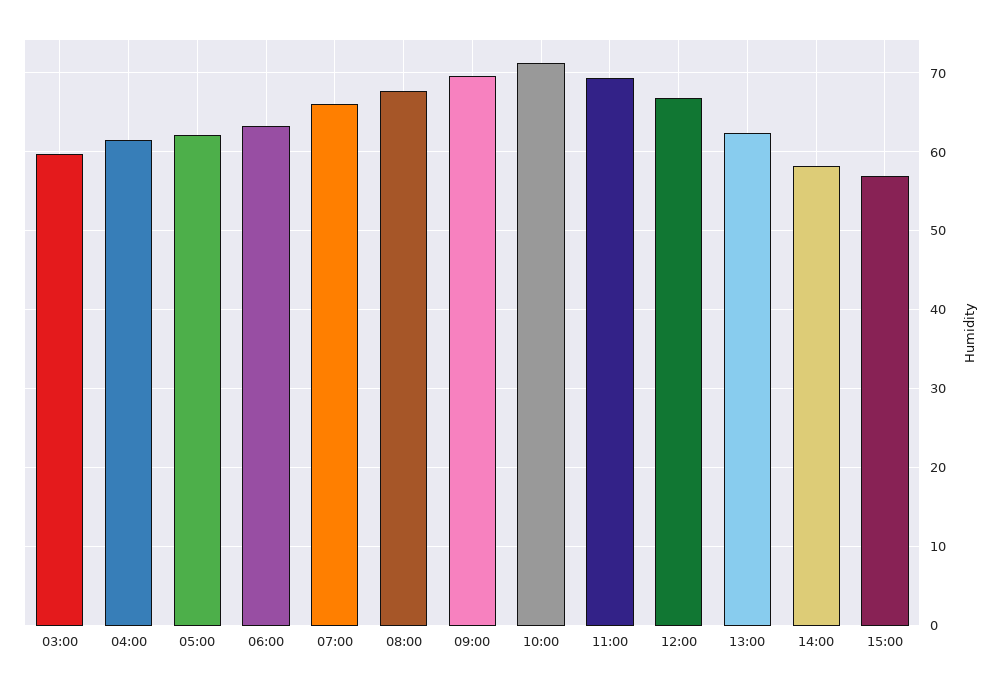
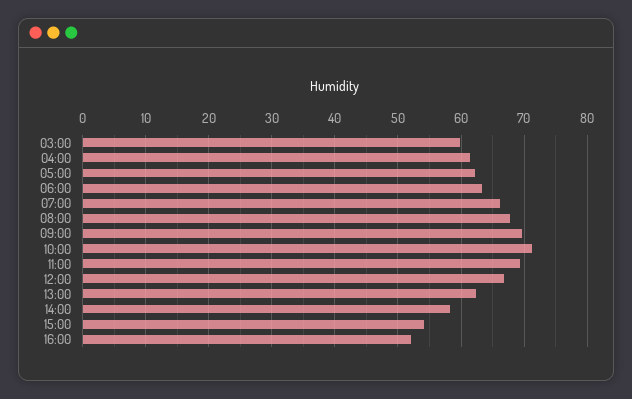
15:00: 57 -> 54
16:00: none -> 52

